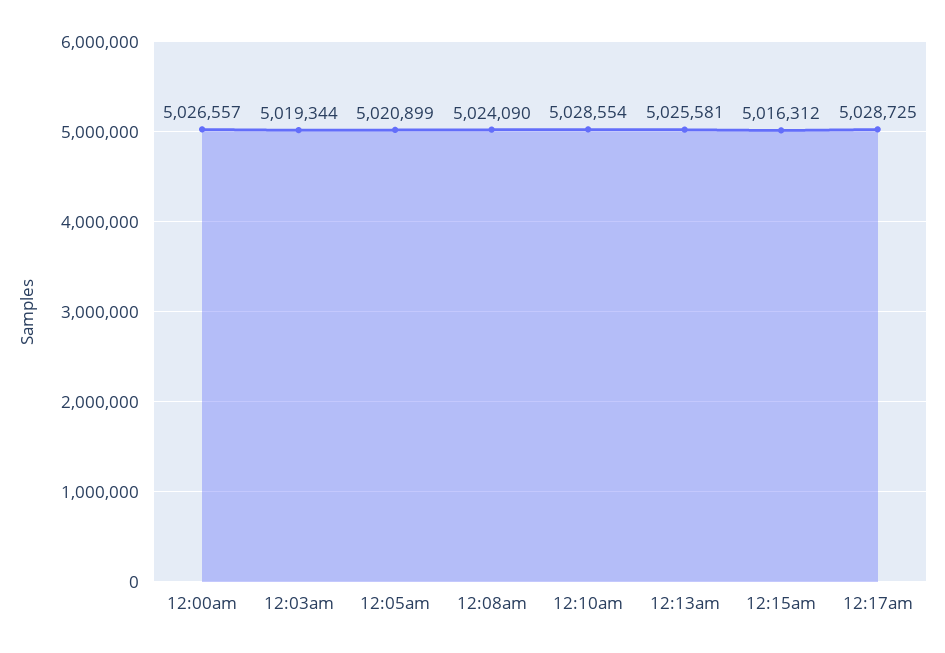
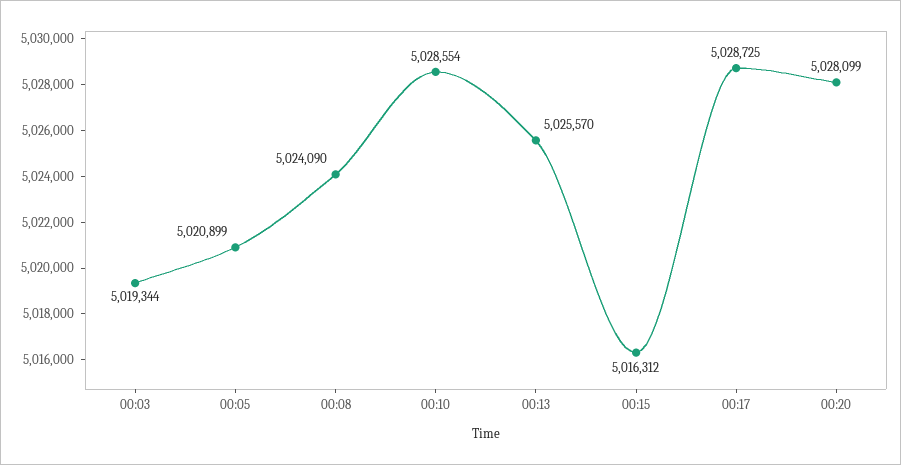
12:00am: 5026557 -> none
12:13am: 5025581 -> 5025570
00:20: none -> 5028099

